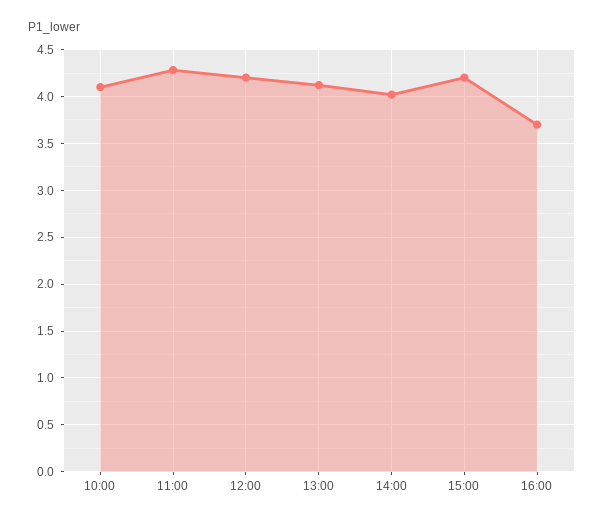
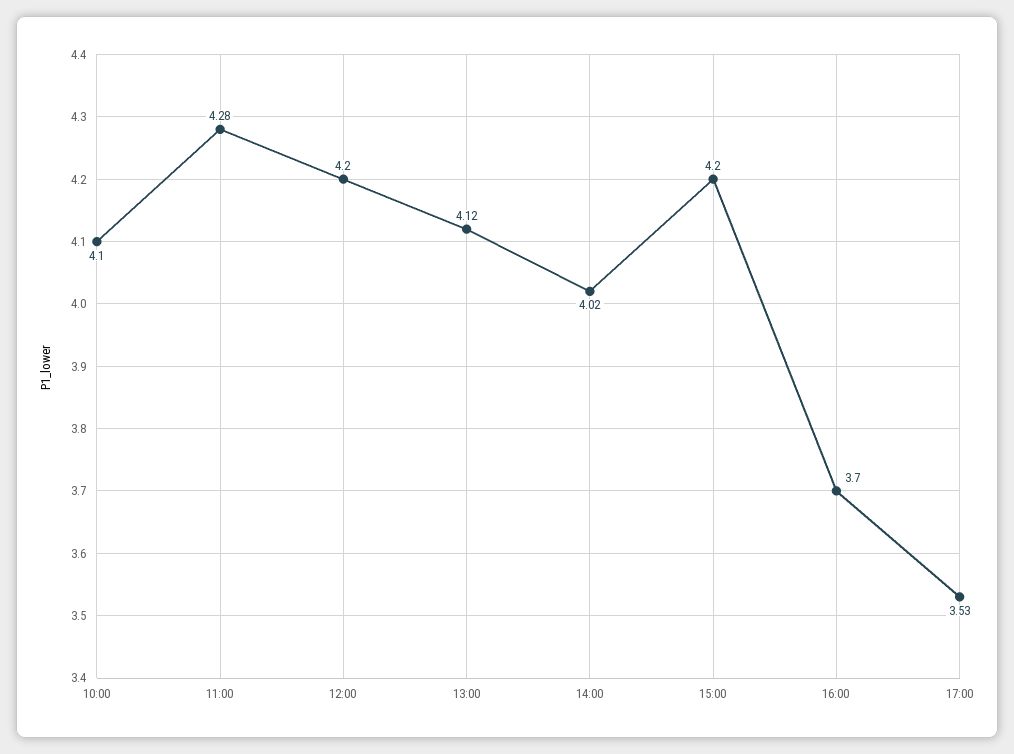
17:00: none -> 3.53

